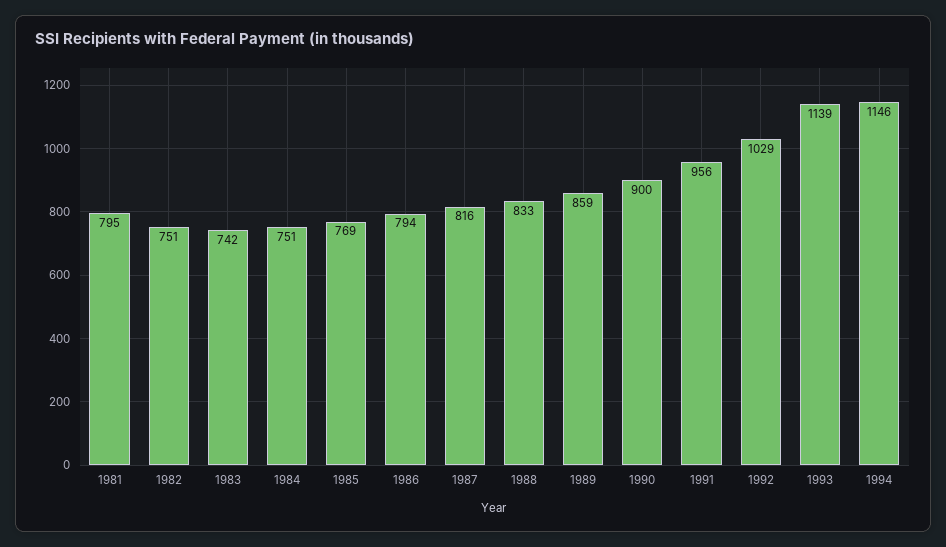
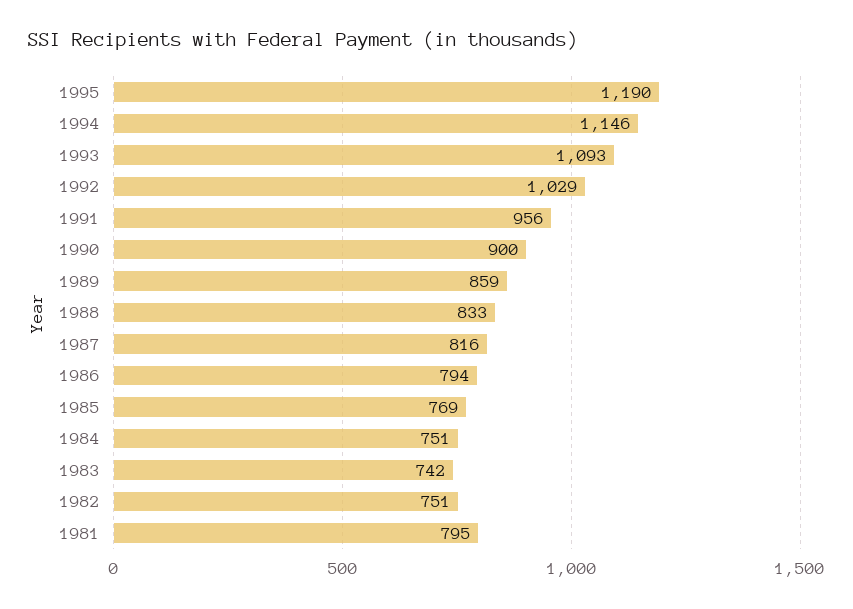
1993: 1139 -> 1093
1995: none -> 1190

